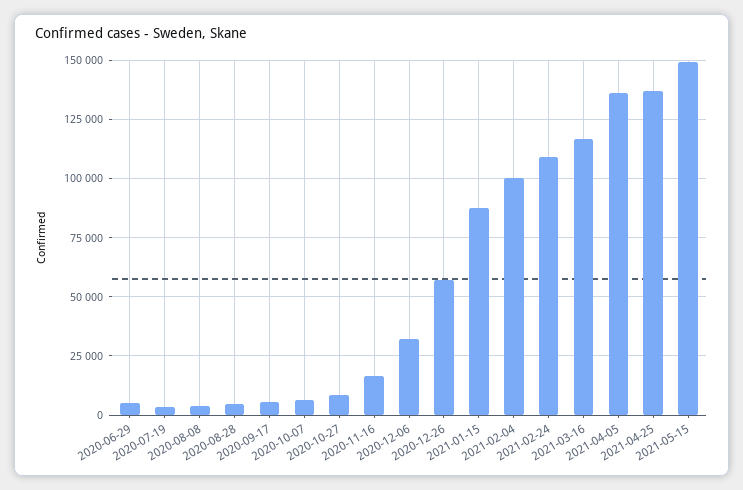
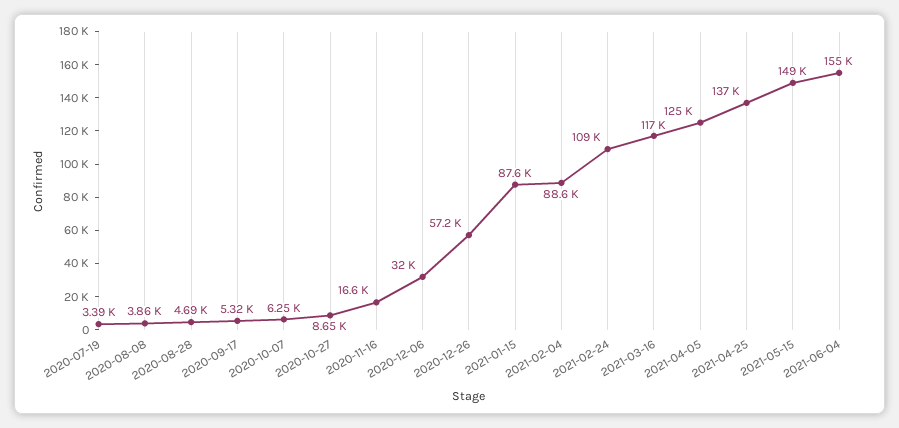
2020-06-29: 5000 -> none
2021-02-04: 100000 -> 88600
2021-04-05: 135000 -> 125000
2021-06-04: none -> 155000

